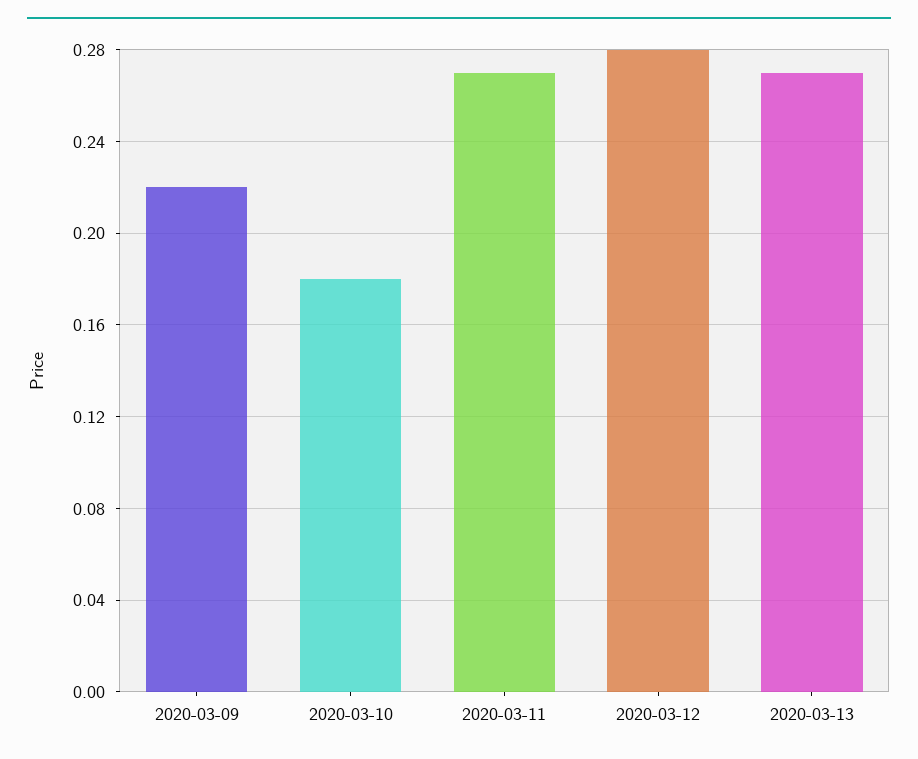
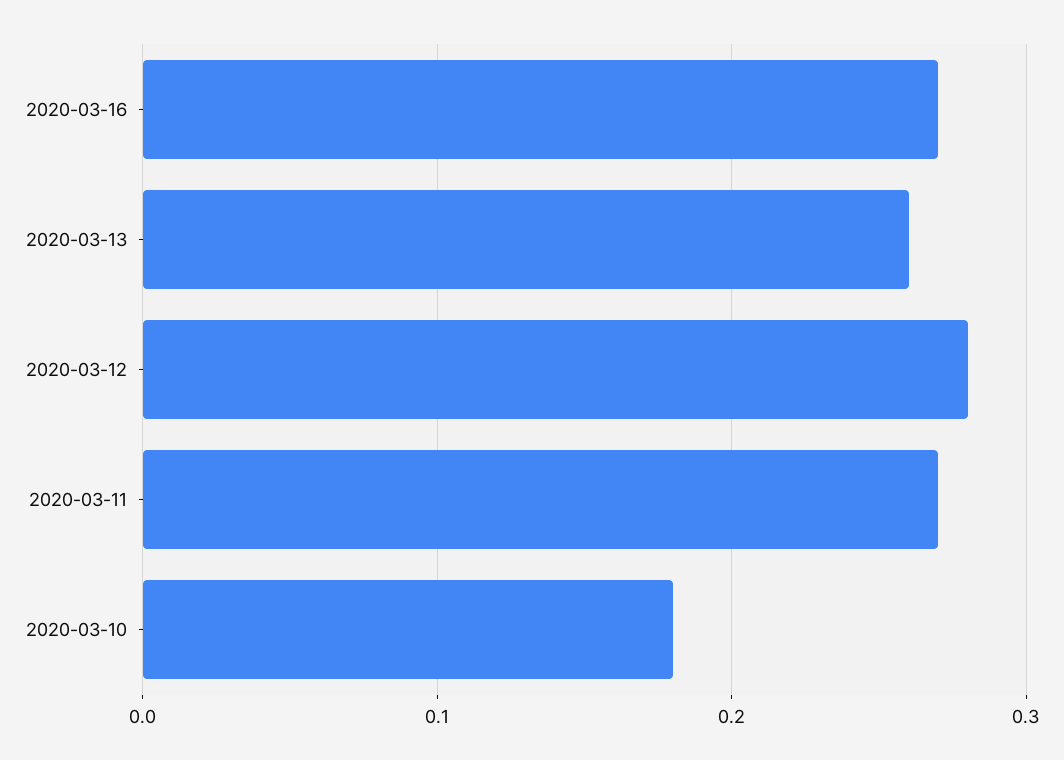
2020-03-09: 0.22 -> none
2020-03-13: 0.27 -> 0.26
2020-03-16: none -> 0.27

